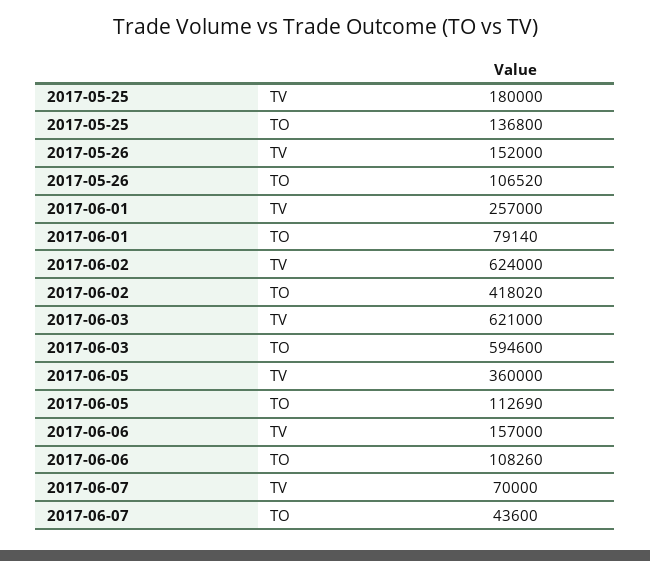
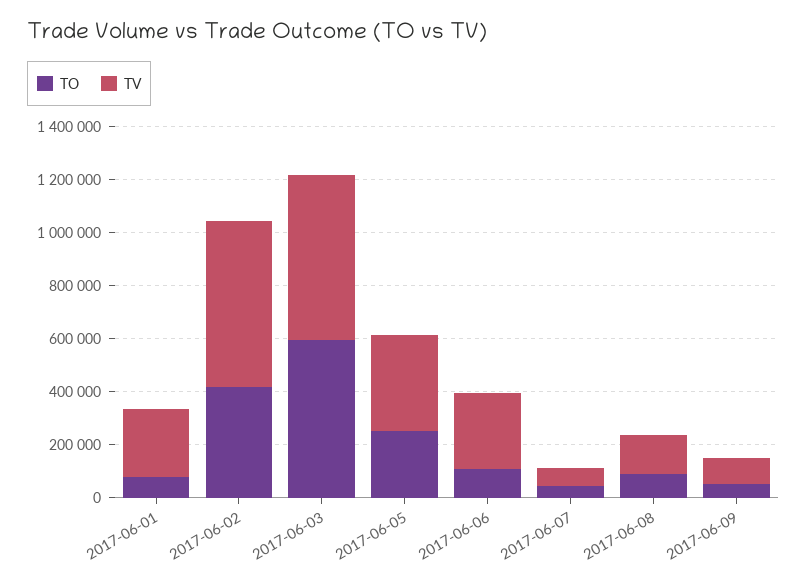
TV, 2017-05-25: 180000 -> none
TO, 2017-05-25: 136800 -> none
TV, 2017-05-26: 152000 -> none
TO, 2017-05-26: 106520 -> none
TO, 2017-06-05: 112690 -> 250000
TV, 2017-06-06: 157000 -> 300000
TO, 2017-06-08: none -> 100000
TV, 2017-06-08: none -> 150000
TO, 2017-06-09: none -> 50000
TV, 2017-06-09: none -> 100000

